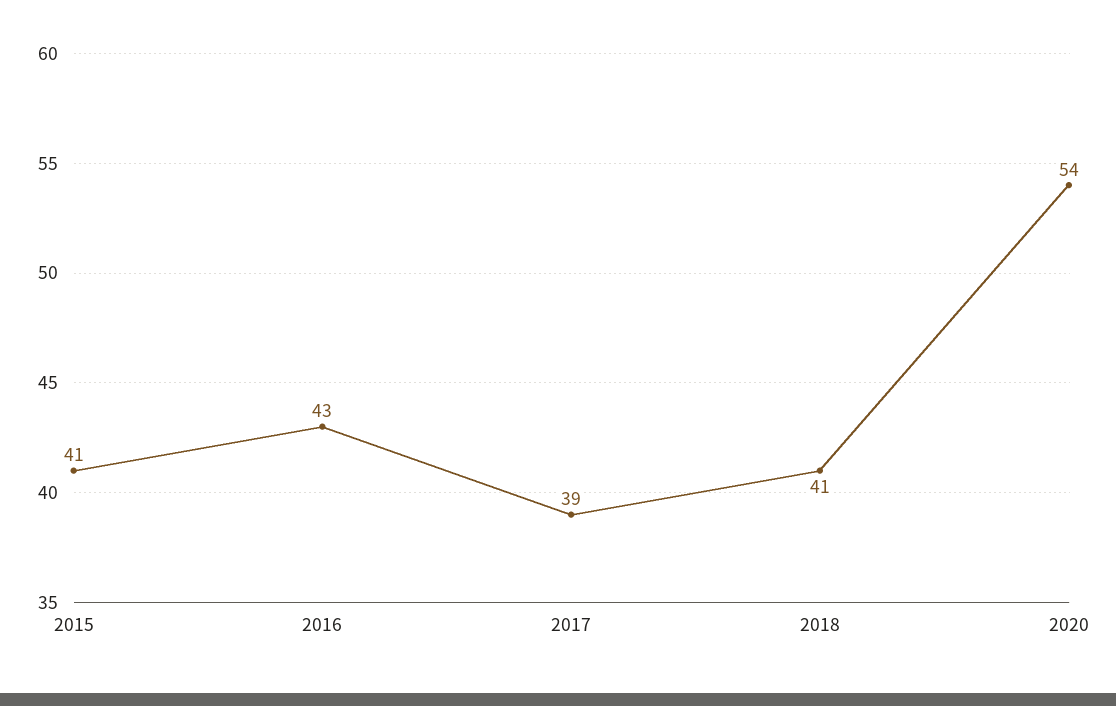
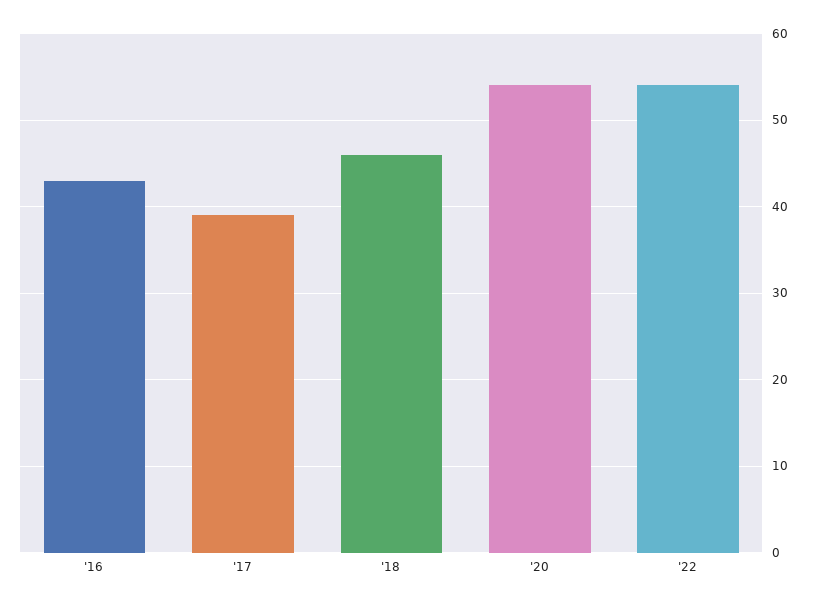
2015: 41 -> none
2018: 41 -> 46
'22: none -> 54

